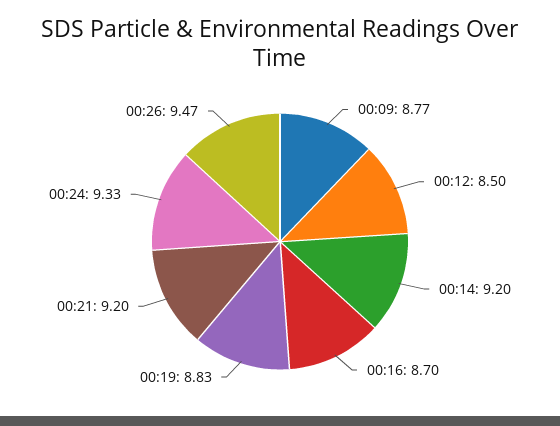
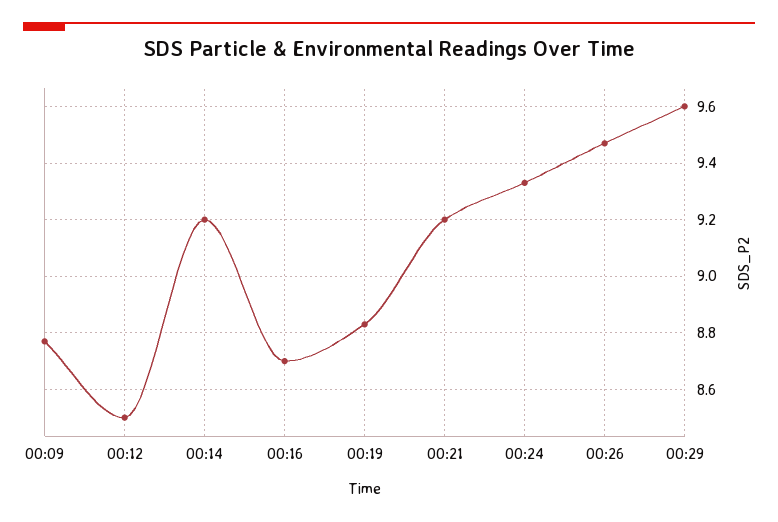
00:29: none -> 9.6

